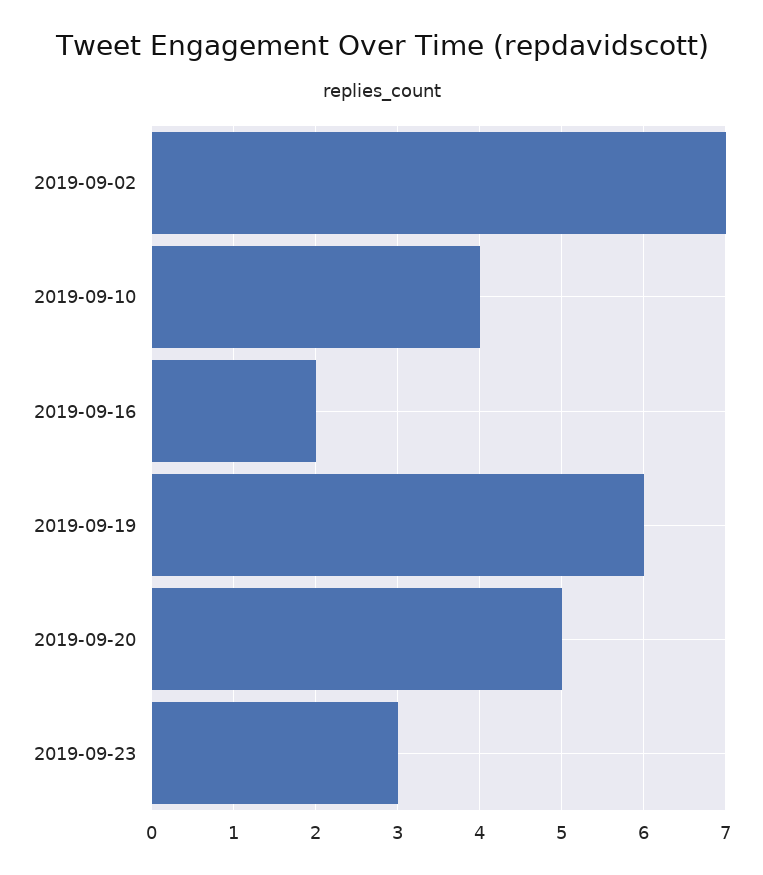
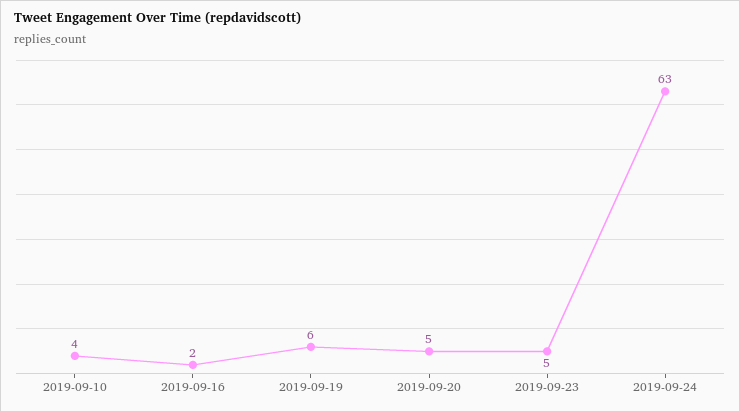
2019-09-02: 7 -> none
2019-09-23: 3 -> 5
2019-09-24: none -> 63

